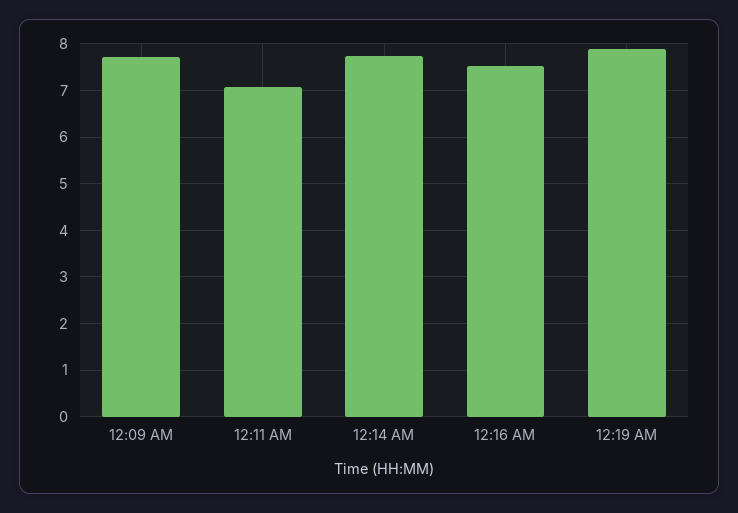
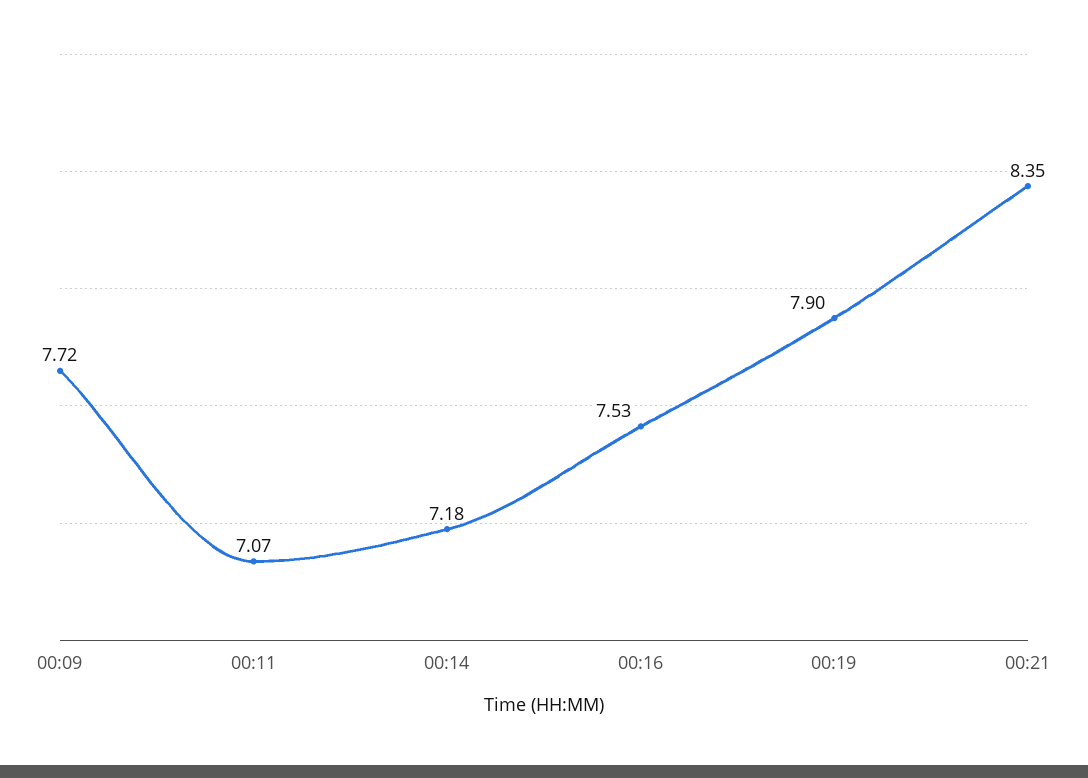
12:14 AM: 7.8 -> 7.18
00:21: none -> 8.35

